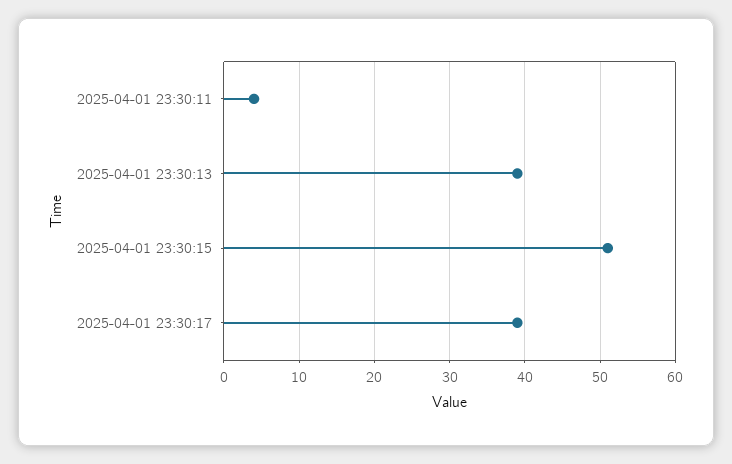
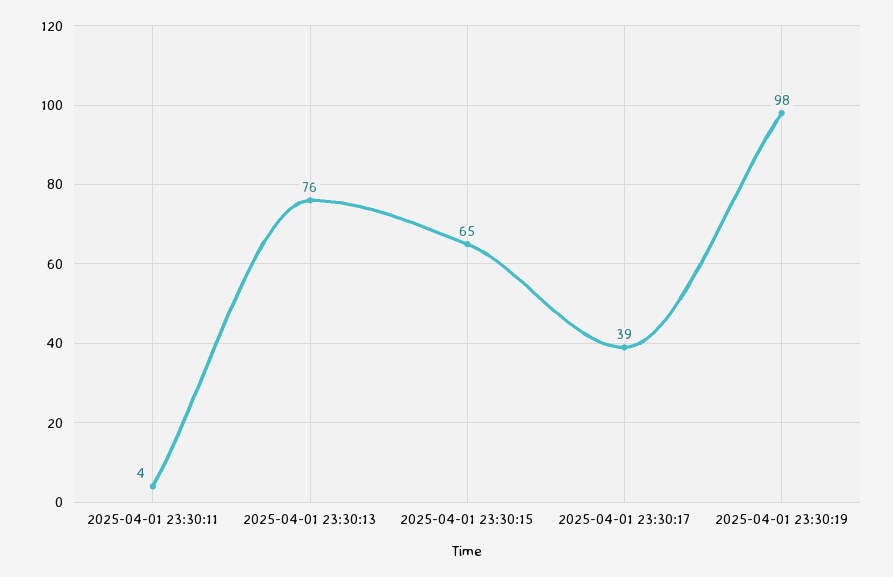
2025-04-01 23:30:13: 39 -> 76
2025-04-01 23:30:15: 51 -> 65
2025-04-01 23:30:19: none -> 98

